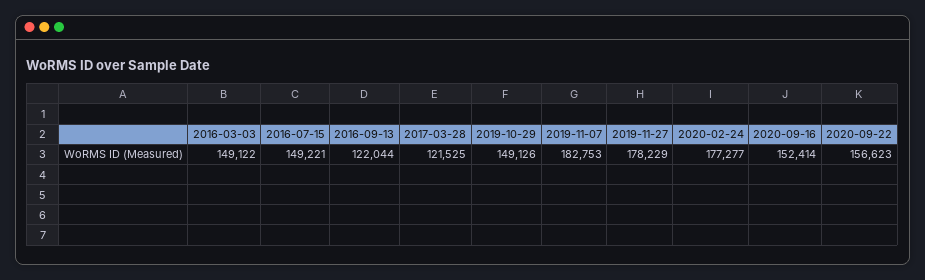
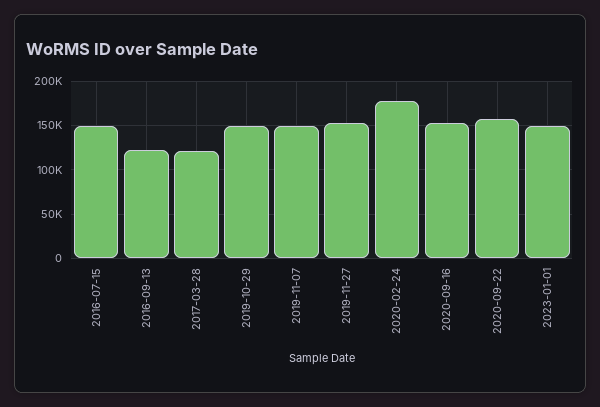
2016-03-03: 149122 -> none
2019-11-07: 182753 -> 150000
2019-11-27: 178229 -> 150000
2023-01-01: none -> 150000

